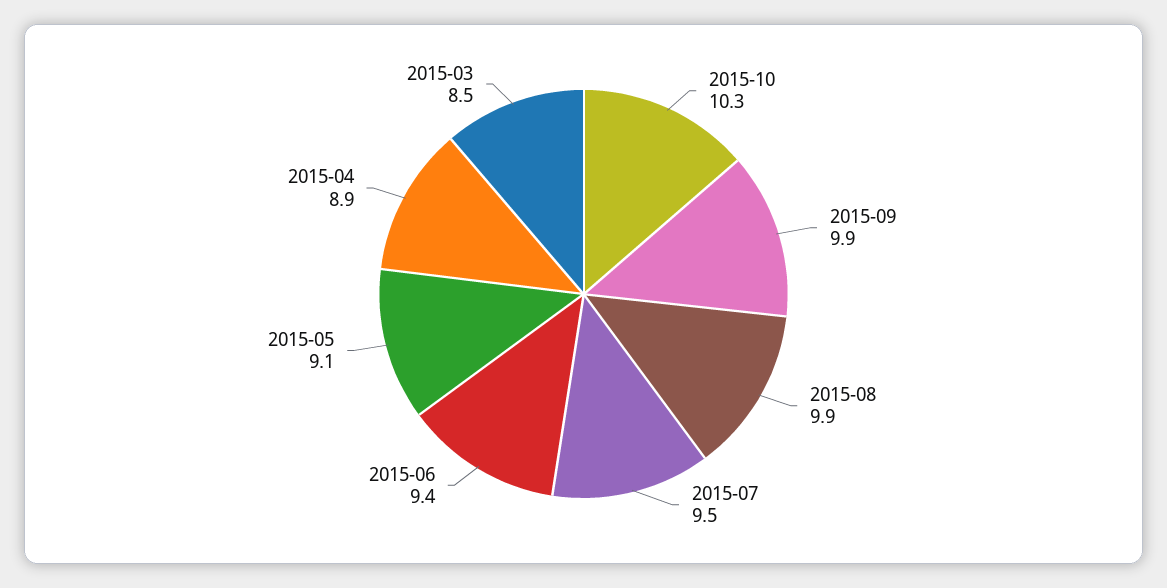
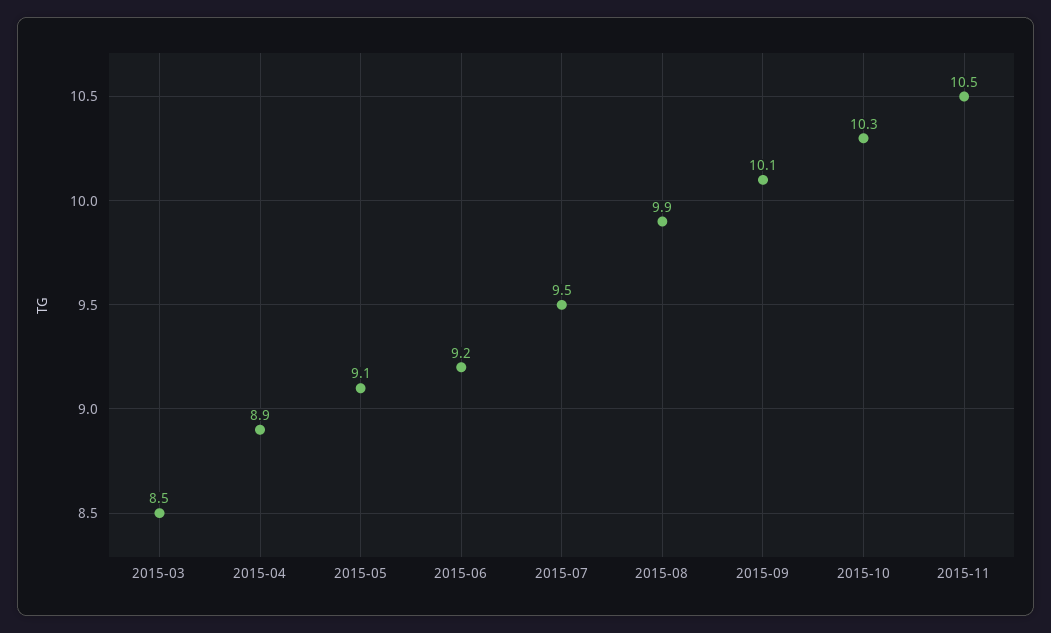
2015-09: 9.9 -> 10.1
2015-06: 9.4 -> 9.2
2015-11: none -> 10.5

